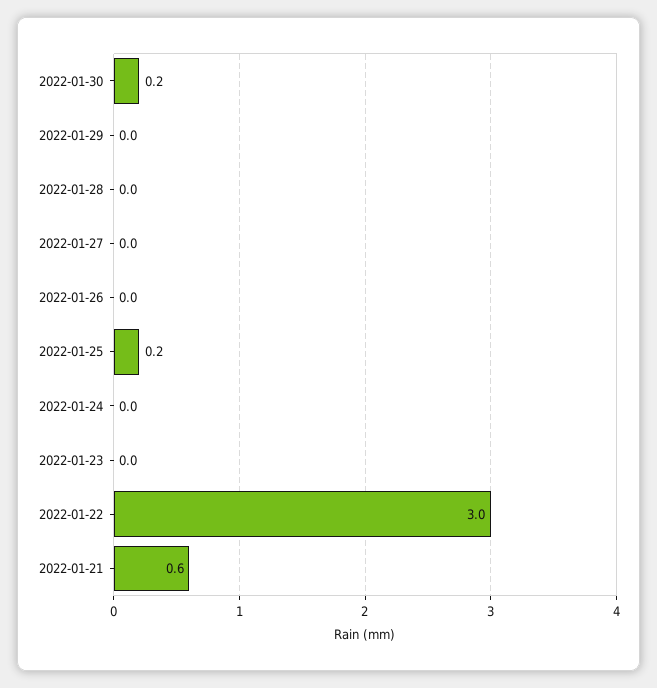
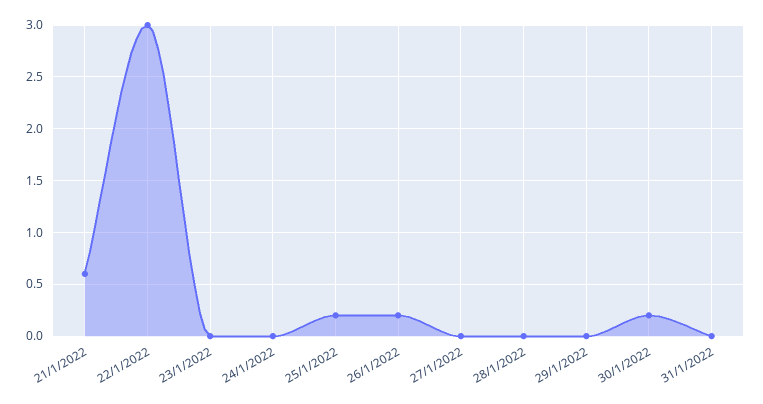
2022-01-26: 0 -> 0.2
31/1/2022: none -> 0

